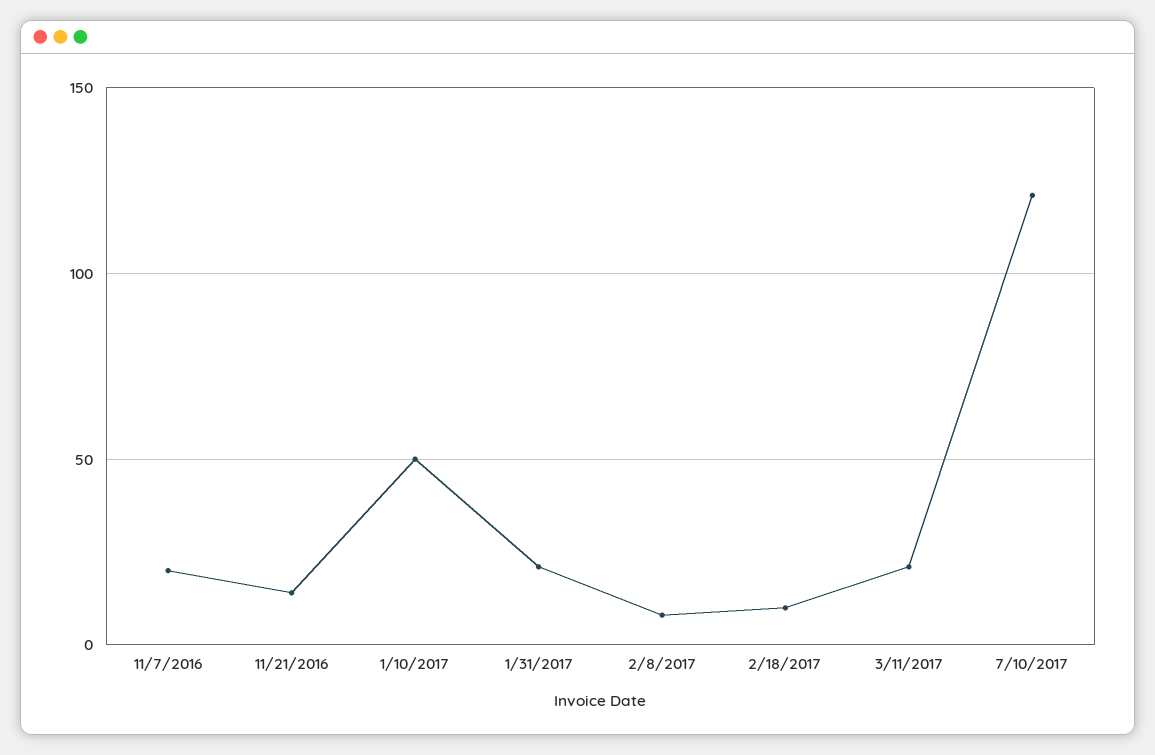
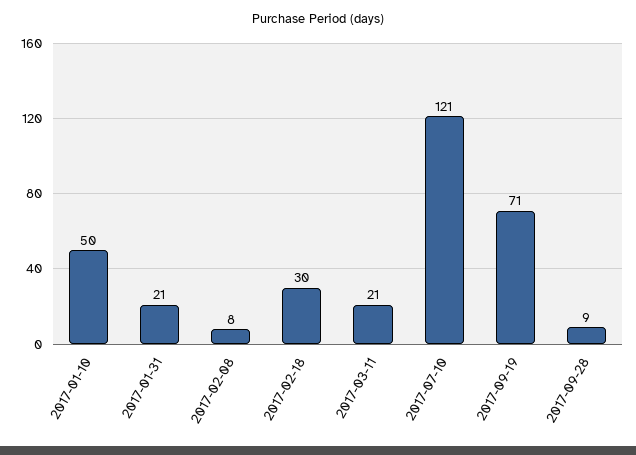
11/7/2016: 20 -> none
11/21/2016: 15 -> none
2/18/2017: 10 -> 30
2017-09-19: none -> 71
2017-09-28: none -> 9

